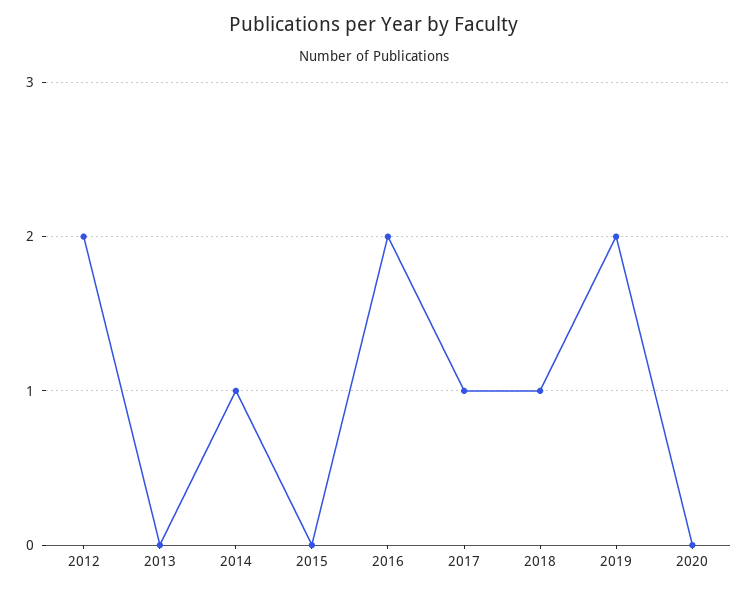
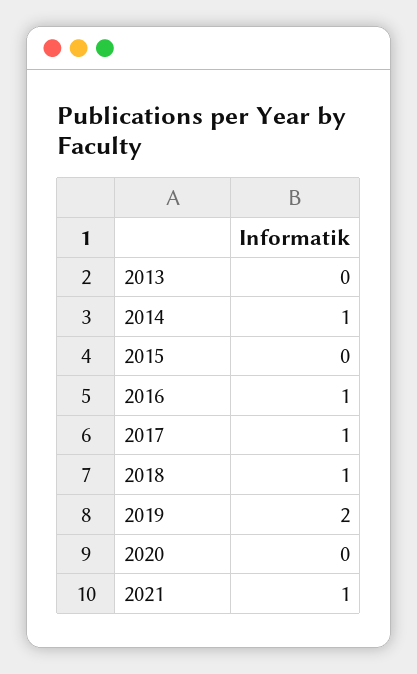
2012: 2 -> none
2016: 2 -> 1
2021: none -> 1

